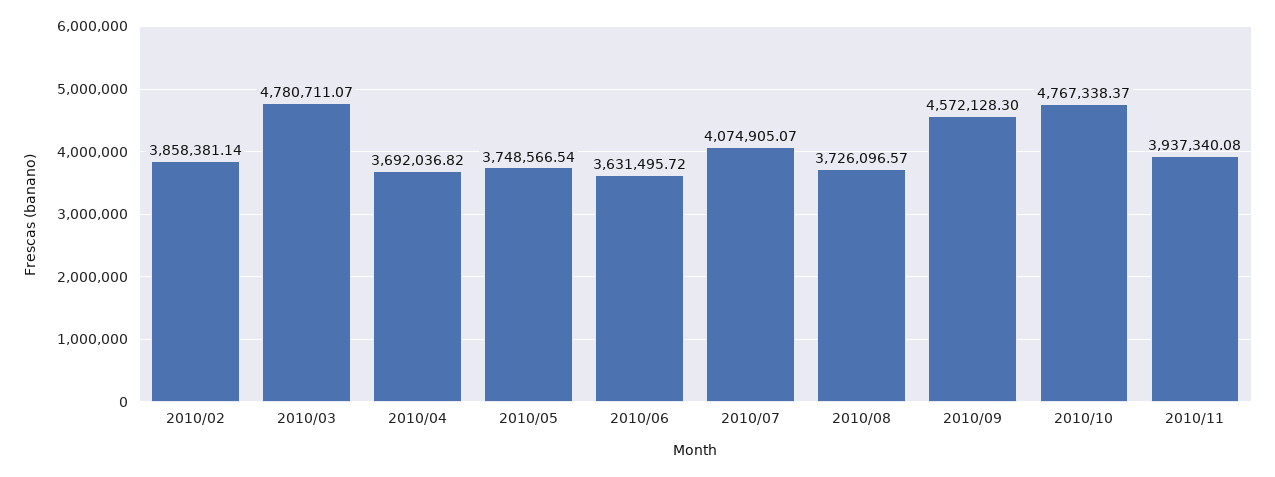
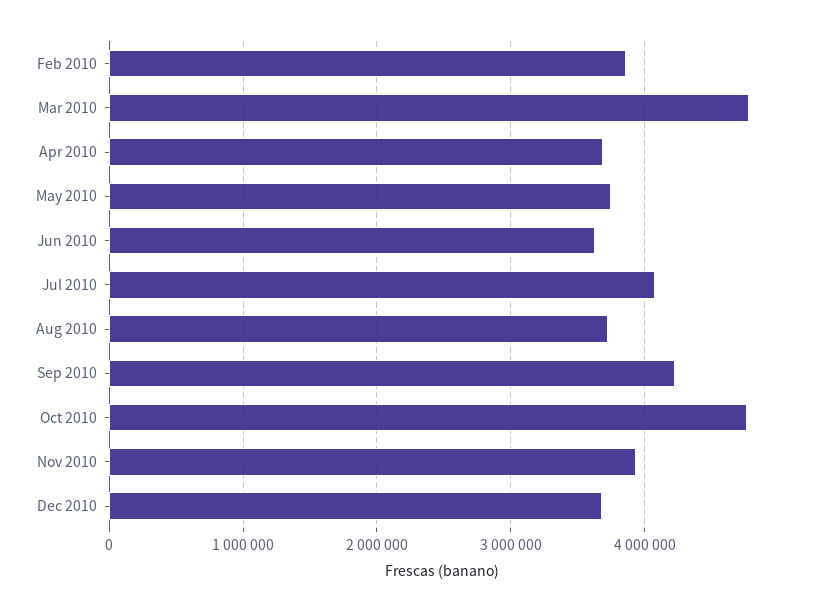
2010/09: 4572128.3 -> 4200000
Dec 2010: none -> 3700000

